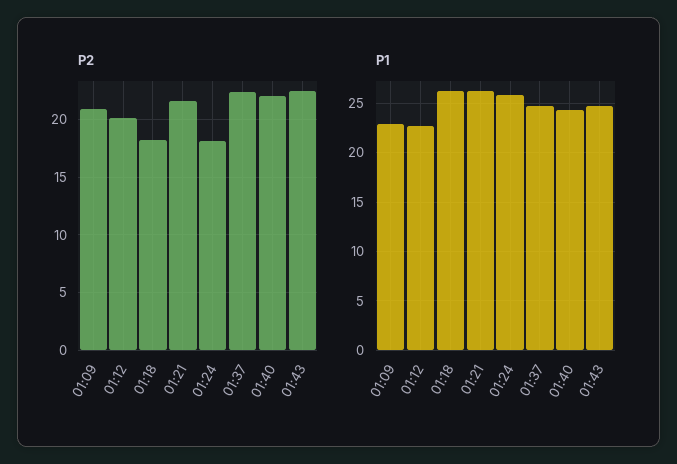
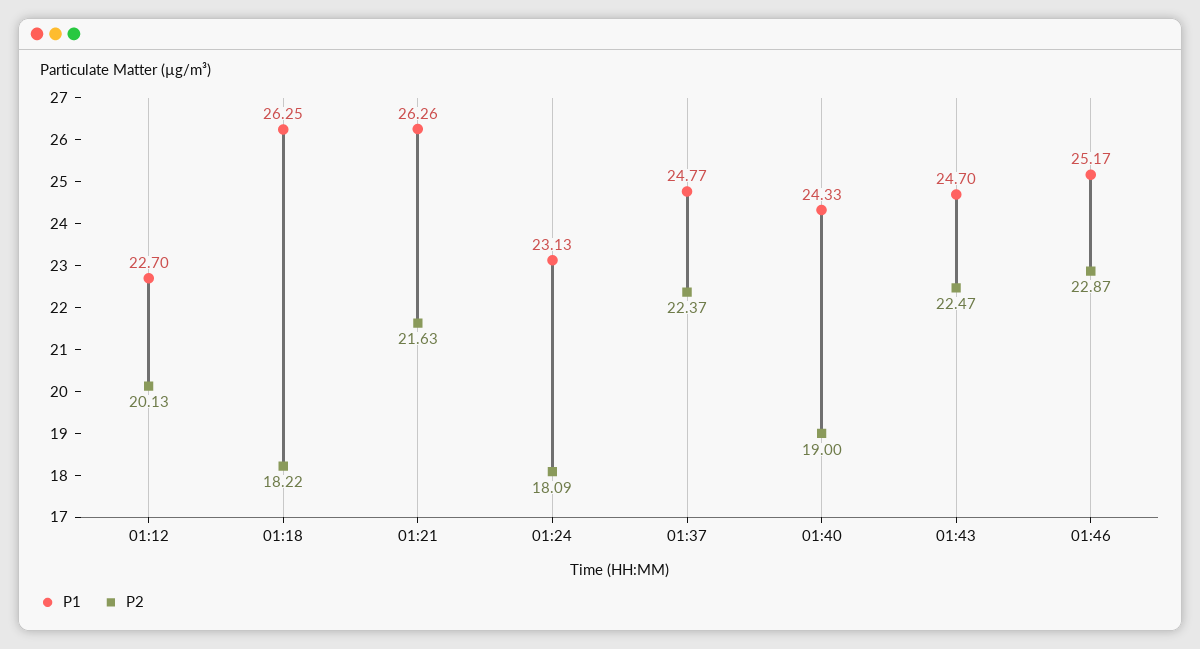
P2, 01:09: 21 -> none
P2, 01:40: 22 -> 19
P1, 01:09: 23 -> none
P1, 01:24: 26 -> 23.13
P1, 01:46: none -> 25.17
P2, 01:46: none -> 22.87

